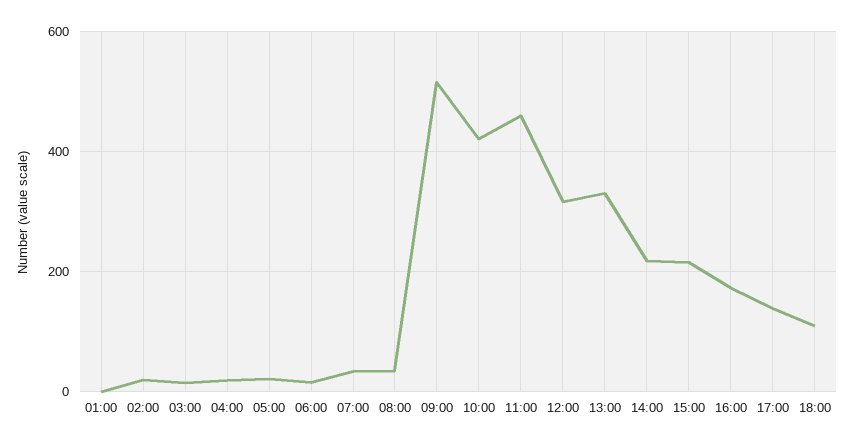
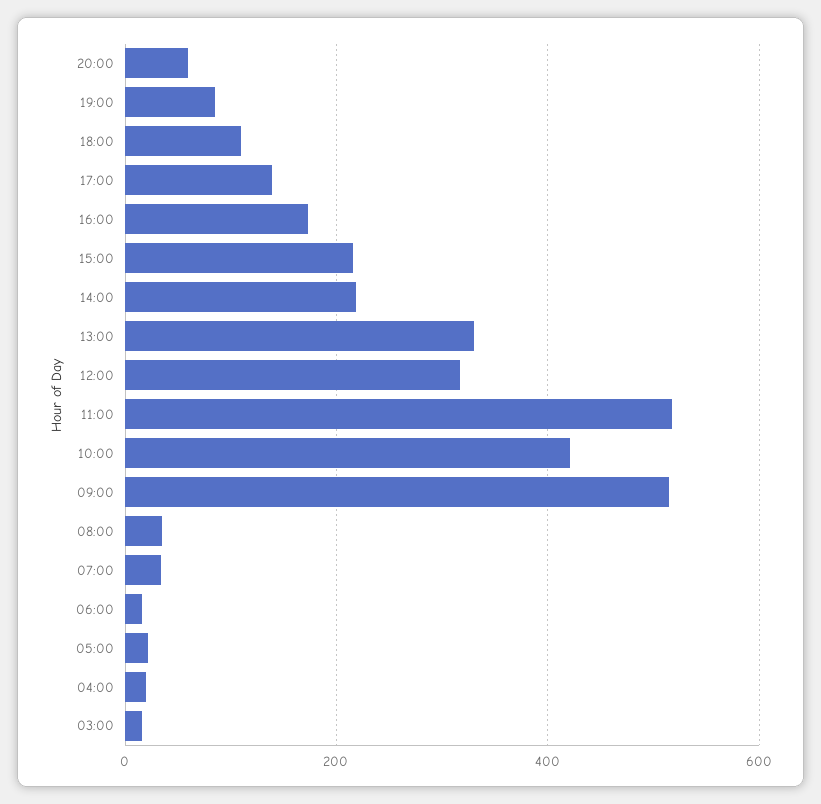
01:00: 0 -> none
02:00: 20 -> none
11:00: 460 -> 520
20:00: none -> 60
19:00: none -> 80

